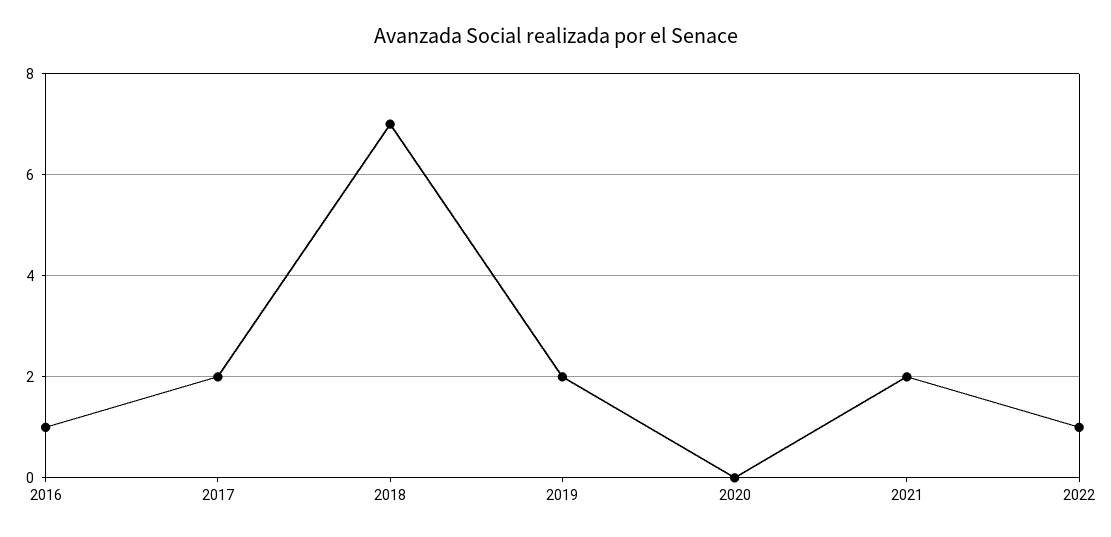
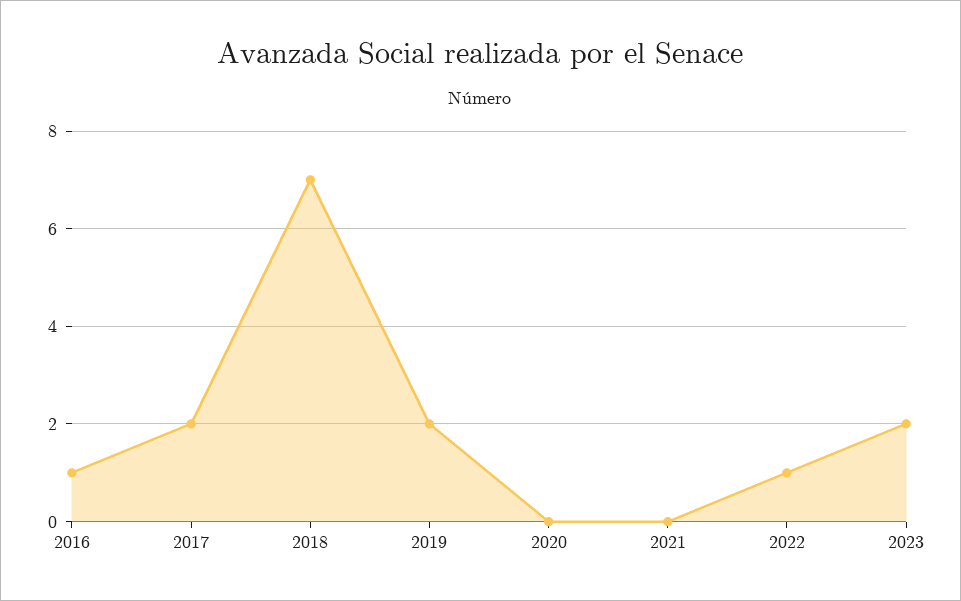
2021: 2 -> 0
2023: none -> 2

